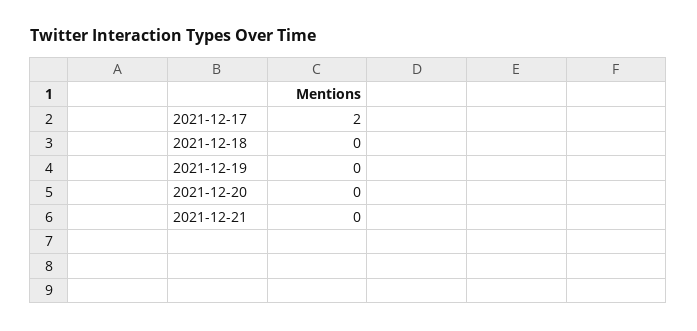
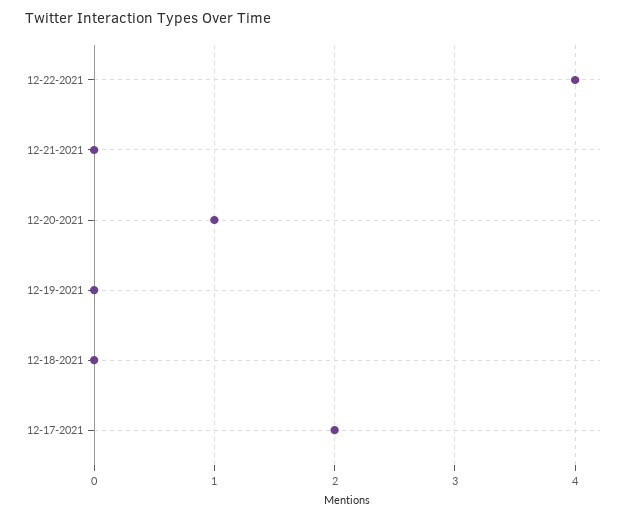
2021-12-20: 0 -> 1
12-22-2021: none -> 4

